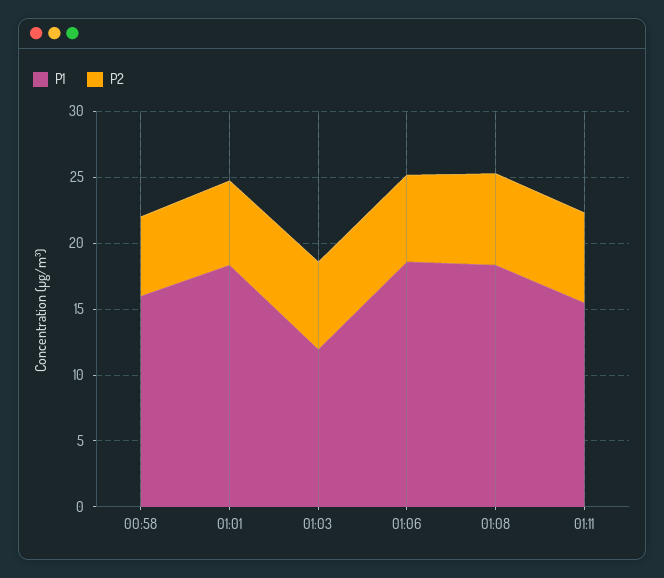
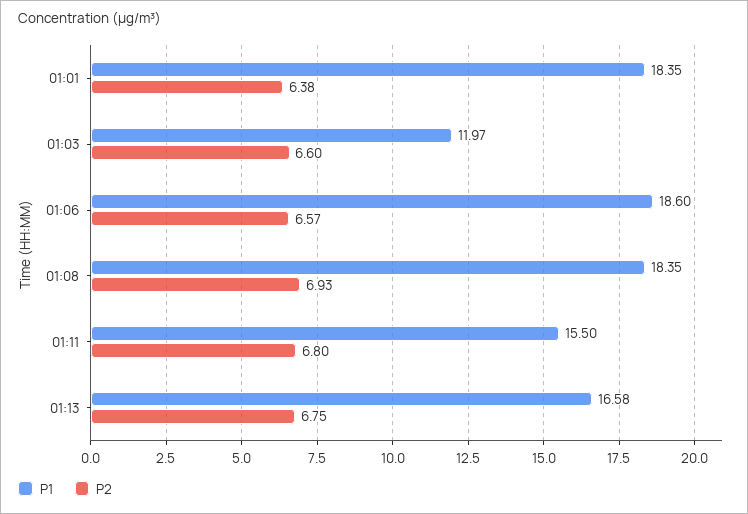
P1, 00:58: 16 -> none
P2, 00:58: 6 -> none
P1, 01:13: none -> 16.58
P2, 01:13: none -> 6.75

